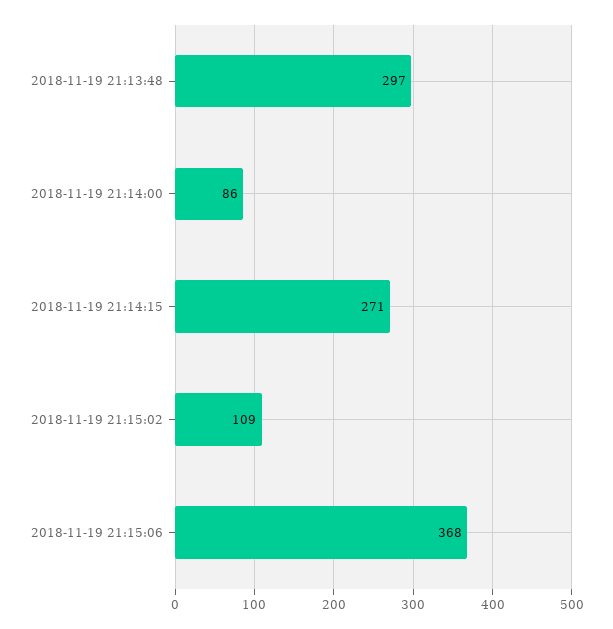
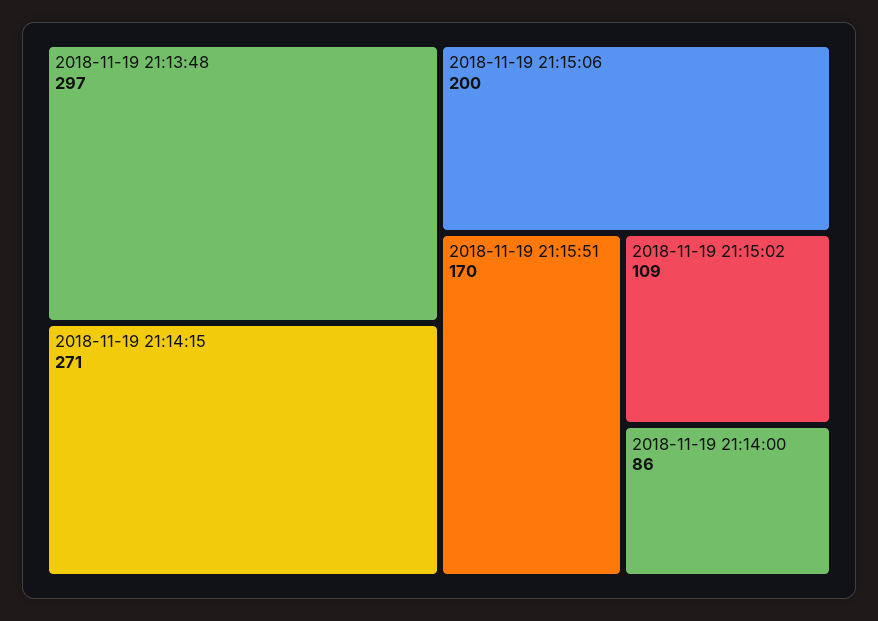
2018-11-19 21:15:06: 368 -> 200
2018-11-19 21:15:51: none -> 170

